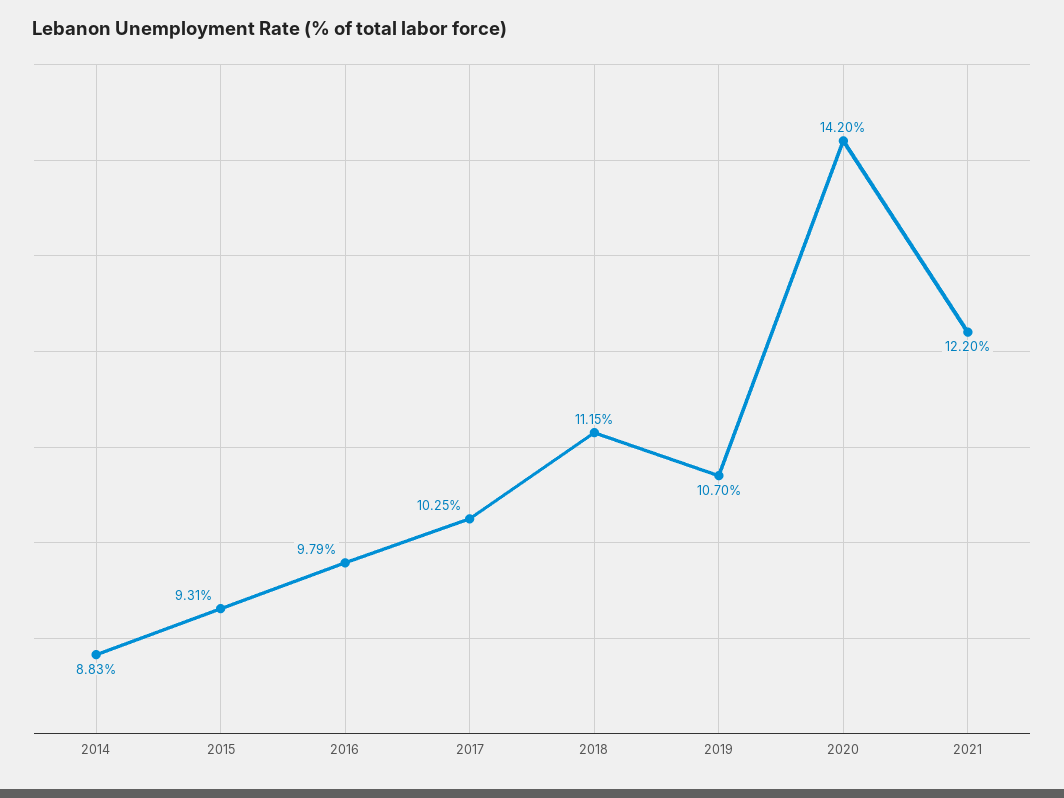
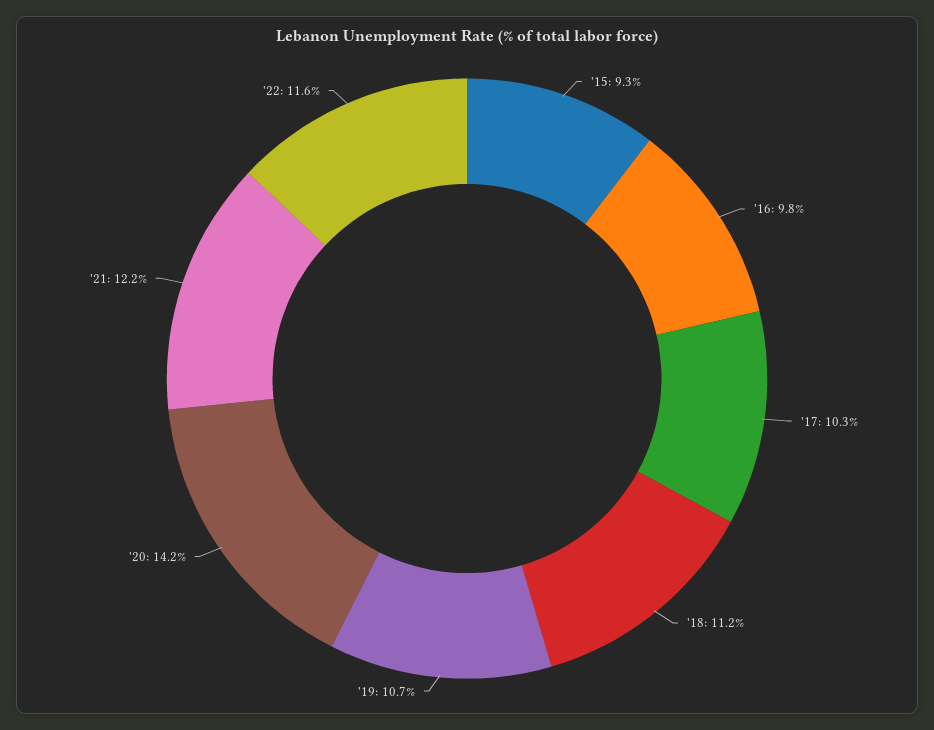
2014: 8.83 -> none
'22: none -> 11.6

